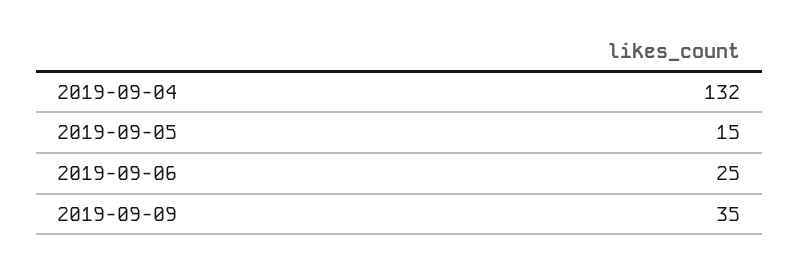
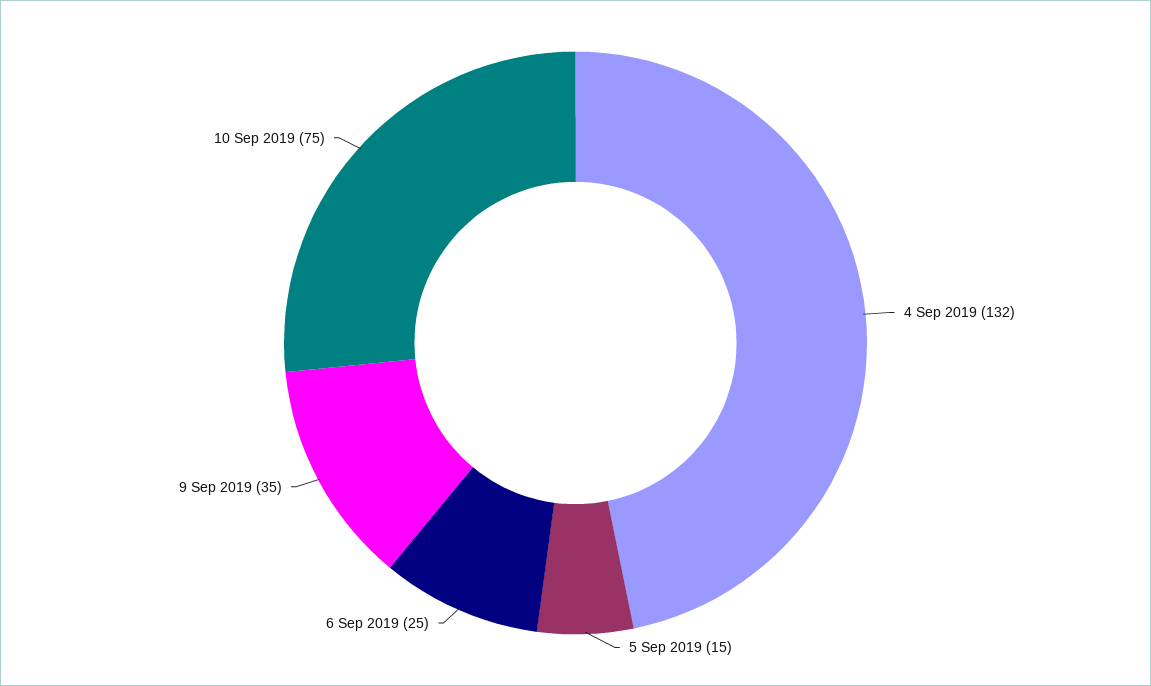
10 Sep 2019: none -> 75

